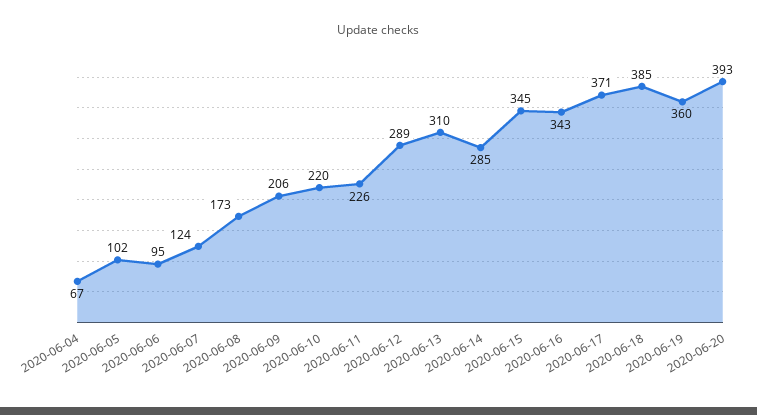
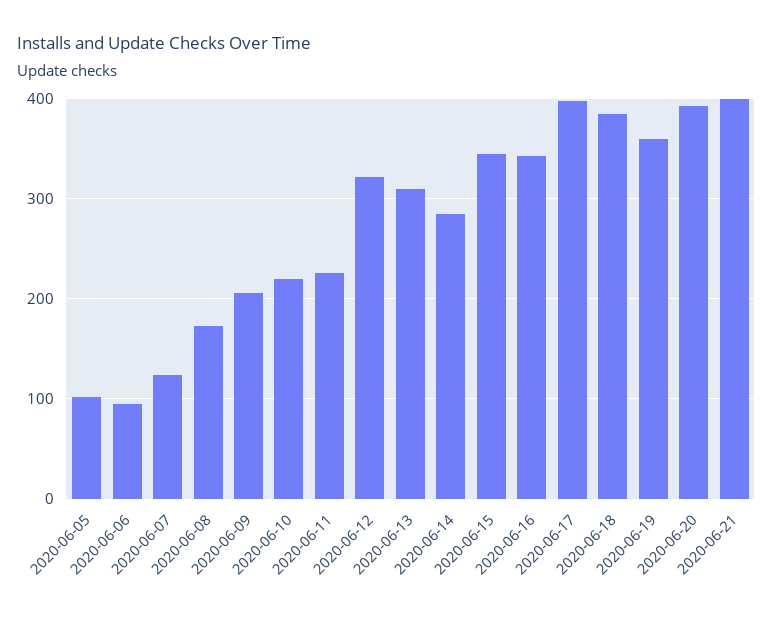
2020-06-04: 67 -> none
2020-06-12: 289 -> 320
2020-06-17: 371 -> 400
2020-06-21: none -> 400

